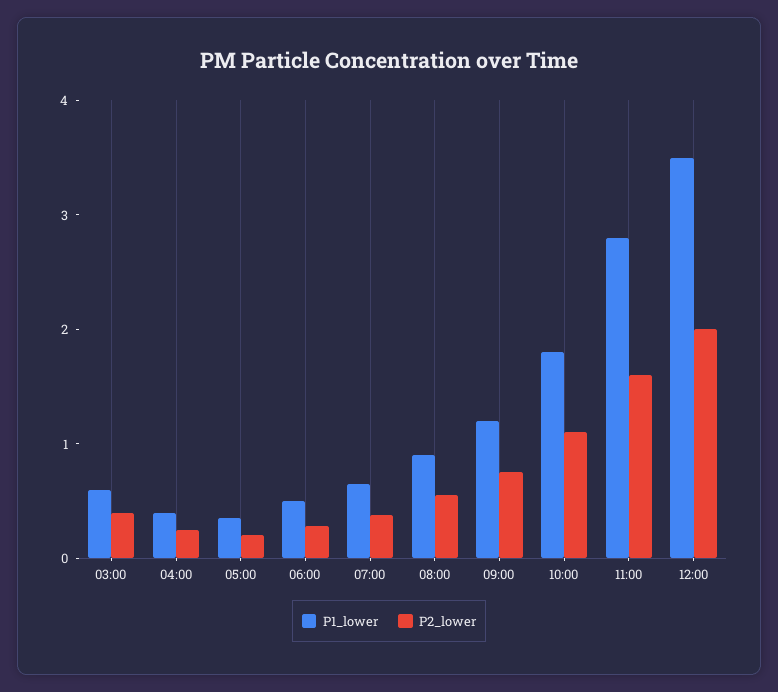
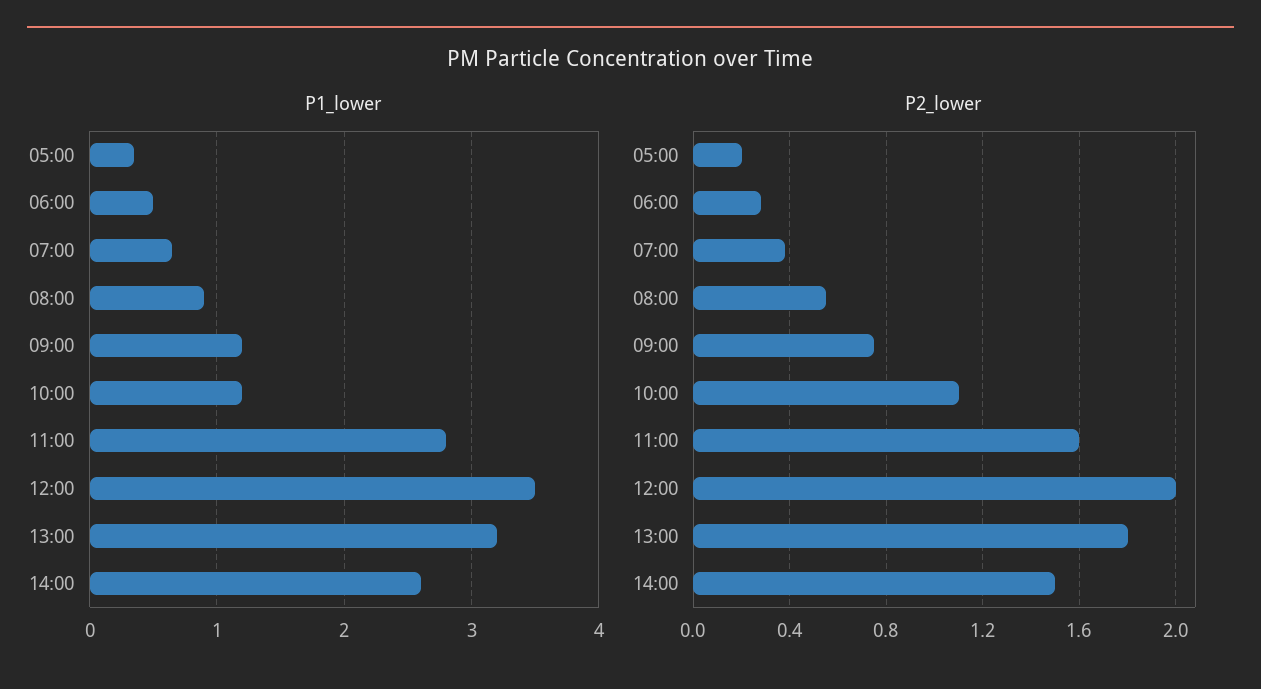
P1_lower, 03:00: 0.6 -> none
P2_lower, 03:00: 0.4 -> none
P1_lower, 04:00: 0.4 -> none
P2_lower, 04:00: 0.2 -> none
P1_lower, 10:00: 1.8 -> 1.2
P1_lower, 13:00: none -> 3.2
P1_lower, 14:00: none -> 2.6
P2_lower, 13:00: none -> 1.8
P2_lower, 14:00: none -> 1.5

